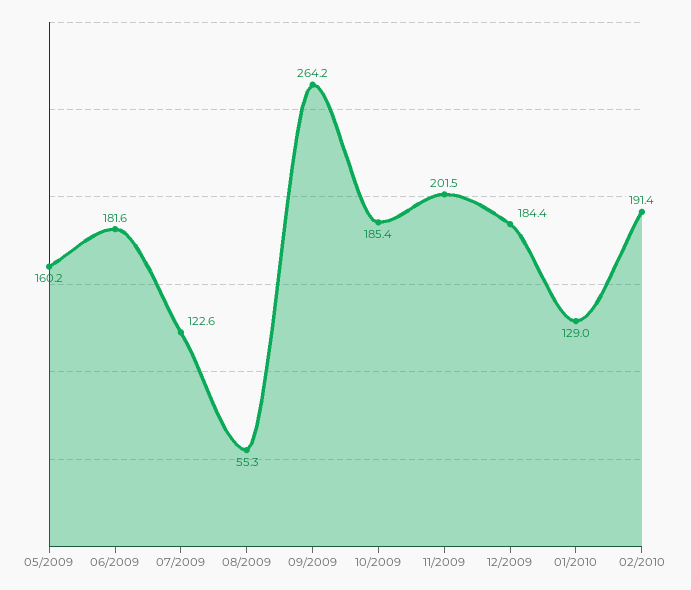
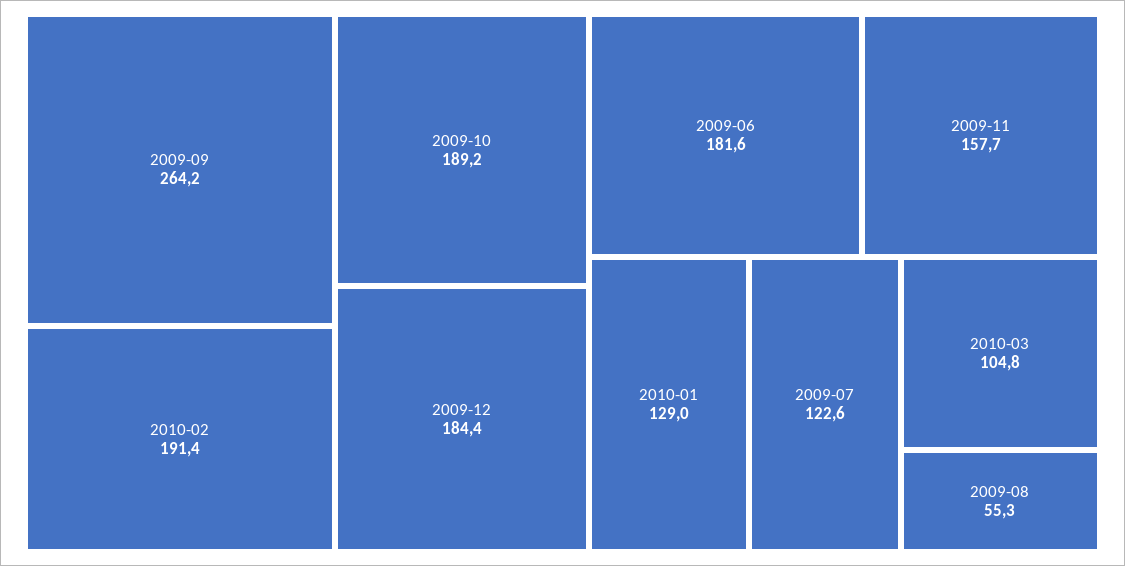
05/2009: 160.2 -> none
10/2009: 185.4 -> 189.2
11/2009: 201.5 -> 157.7
2010-03: none -> 104.8

